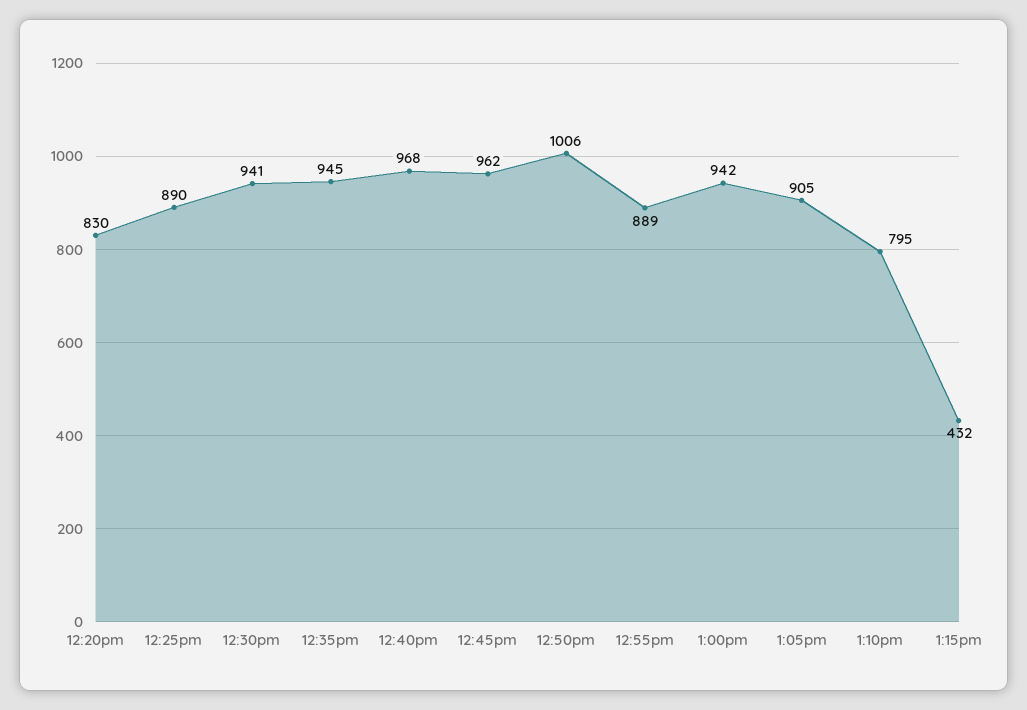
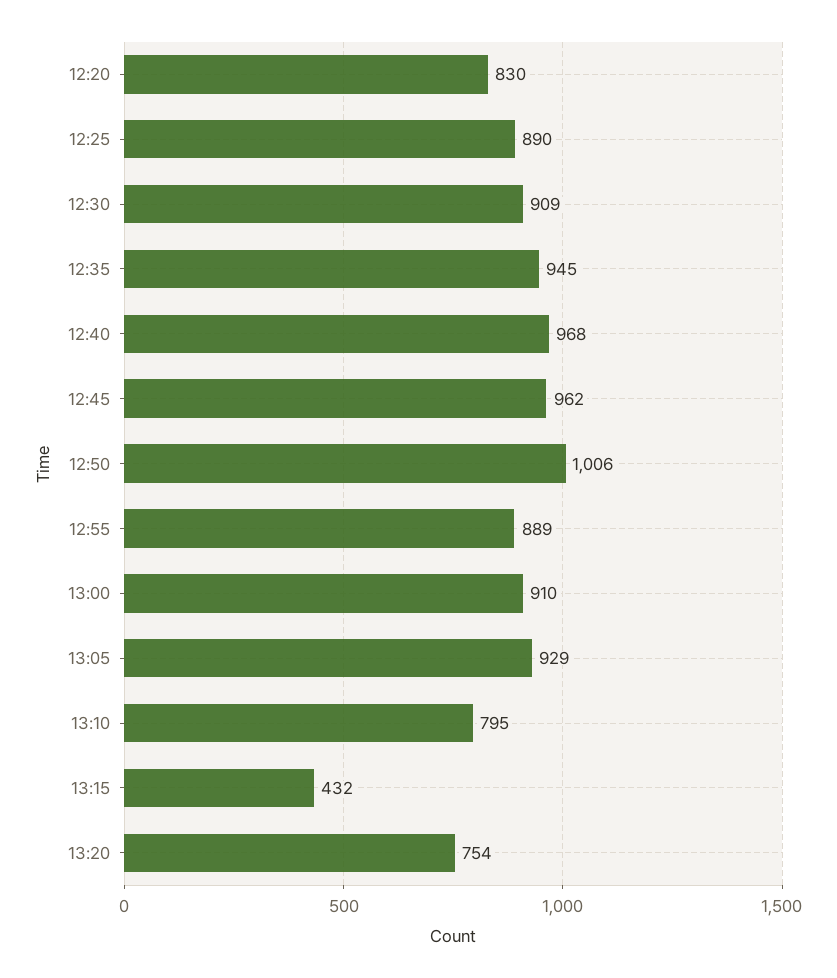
12:30pm: 941 -> 909
1:00pm: 942 -> 910
1:05pm: 905 -> 929
13:20: none -> 754

